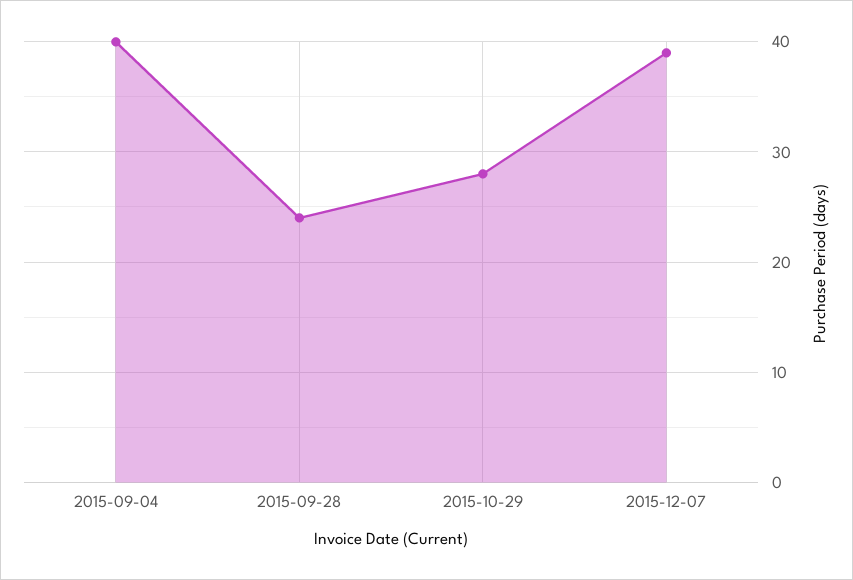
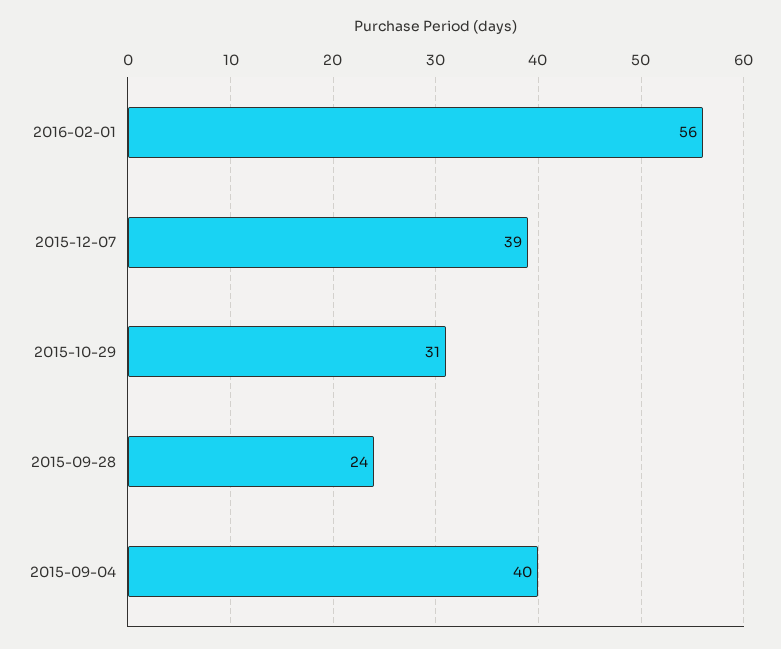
2015-10-29: 28 -> 31
2016-02-01: none -> 56

